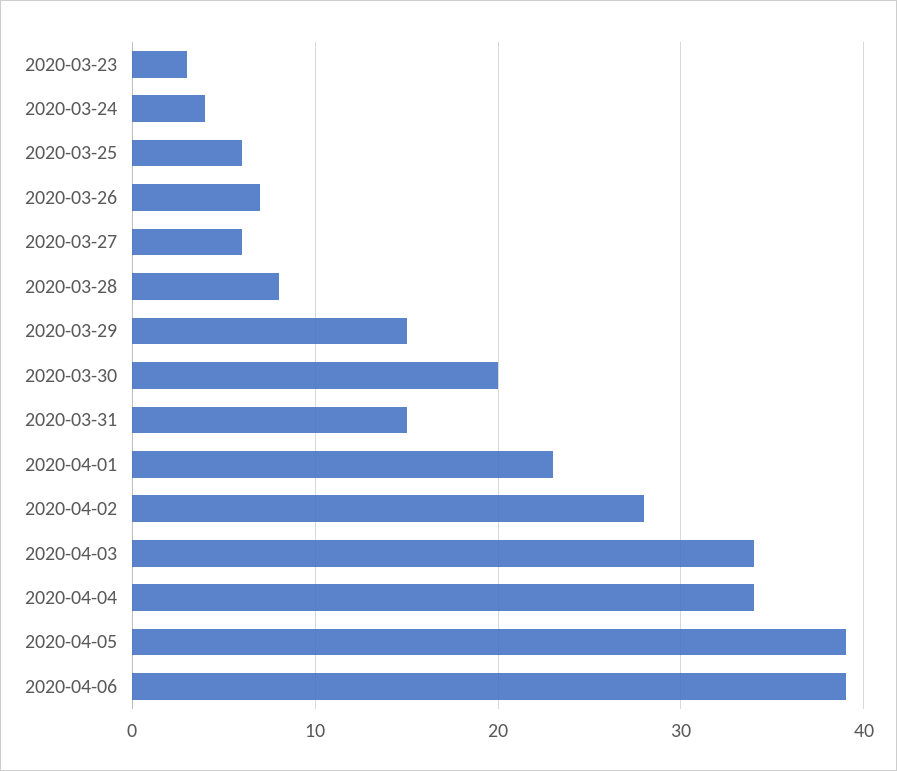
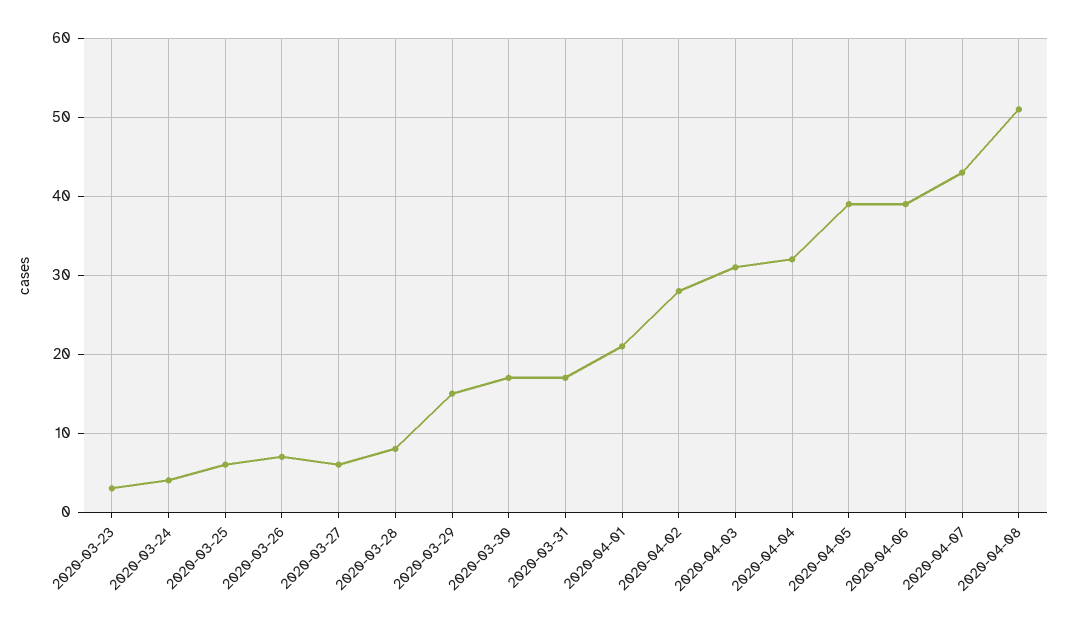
2020-03-30: 20 -> 17
2020-03-31: 15 -> 17
2020-04-01: 23 -> 21
2020-04-03: 34 -> 31
2020-04-04: 34 -> 32
2020-04-07: none -> 43
2020-04-08: none -> 51

